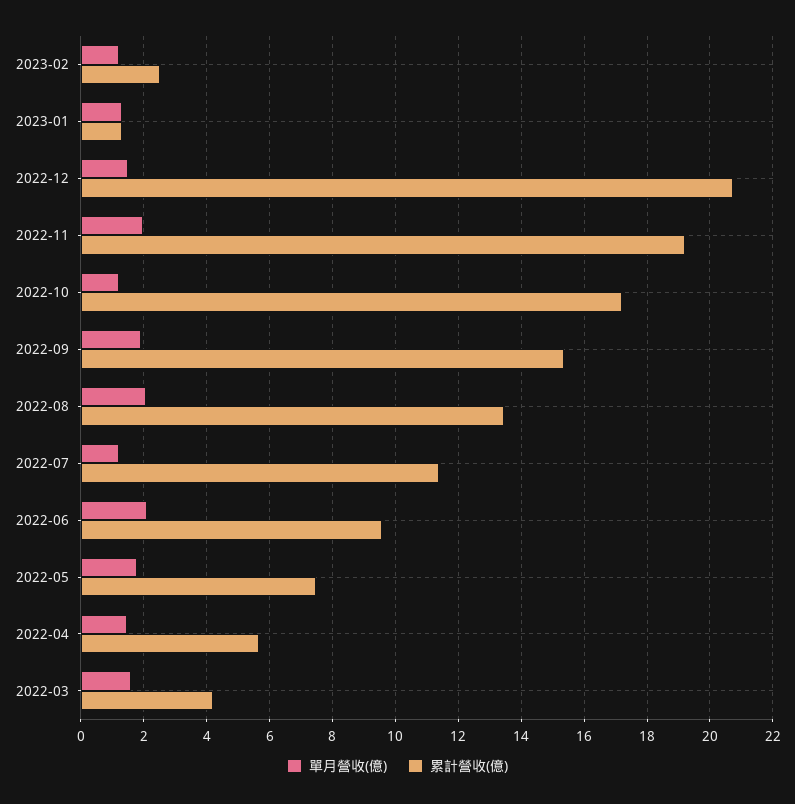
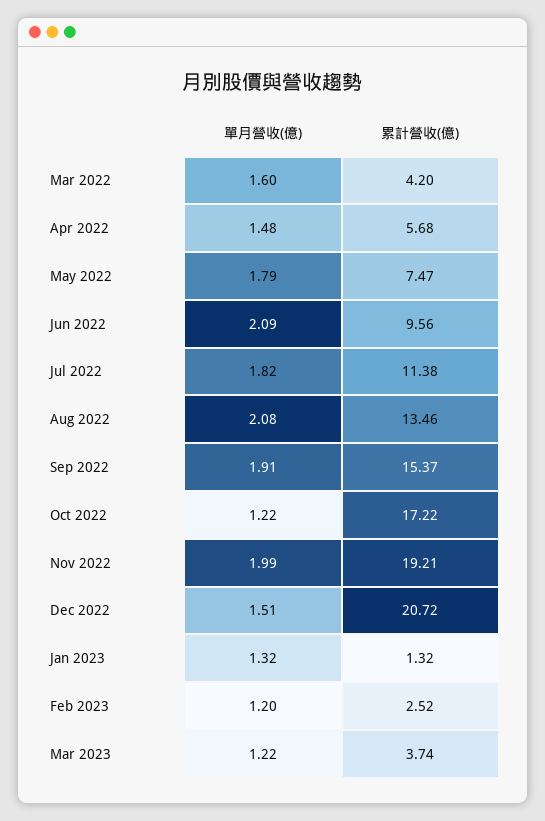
單月營收(億), 2022-07: 1.2 -> 1.82
單月營收(億), Mar 2023: none -> 1.22
累計營收(億), Mar 2023: none -> 3.74

